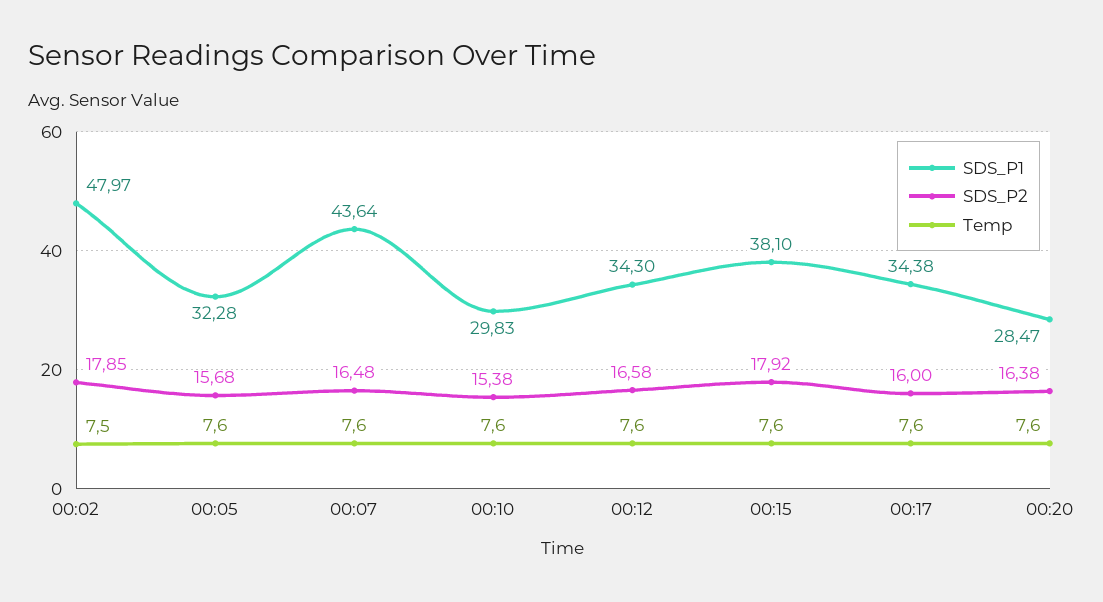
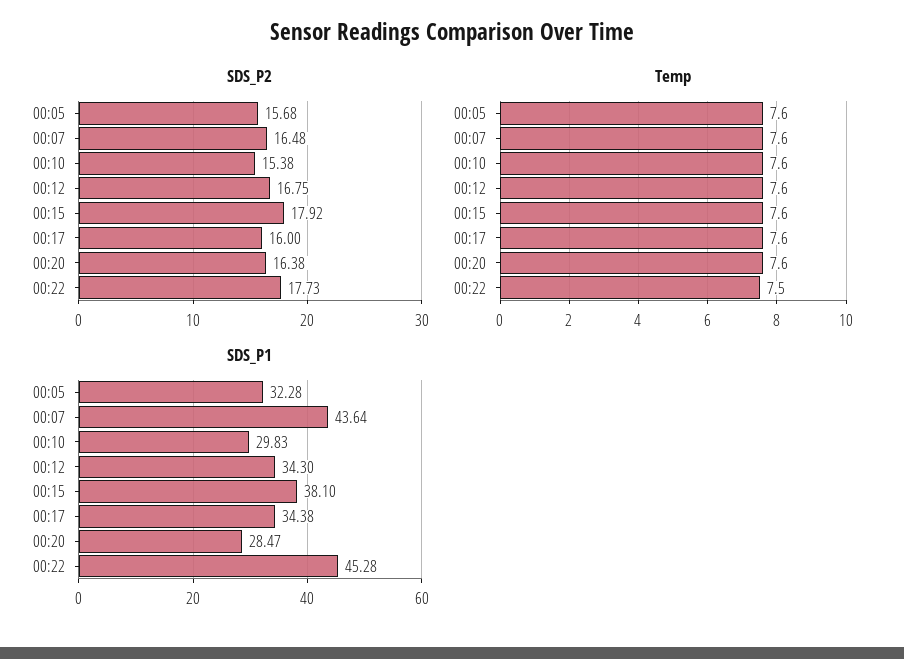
SDS_P1, 00:02: 47.97 -> none
SDS_P2, 00:02: 17.85 -> none
Temp, 00:02: 7.5 -> none
SDS_P2, 00:12: 16.58 -> 16.75
SDS_P2, 00:22: none -> 17.73
Temp, 00:22: none -> 7.5
SDS_P1, 00:22: none -> 45.28

